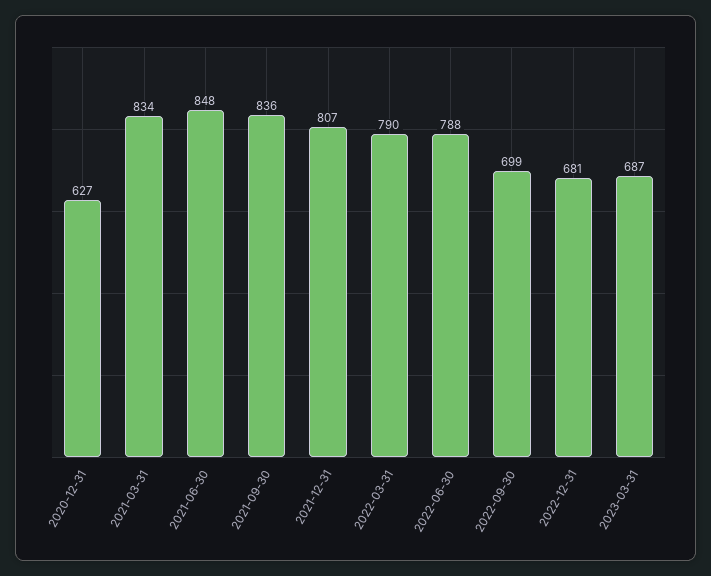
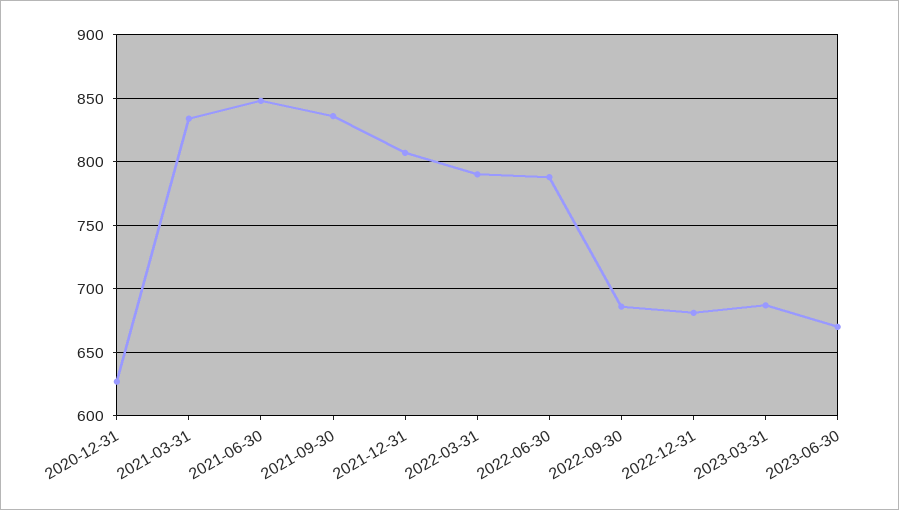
2022-09-30: 699 -> 685
2023-06-30: none -> 670

